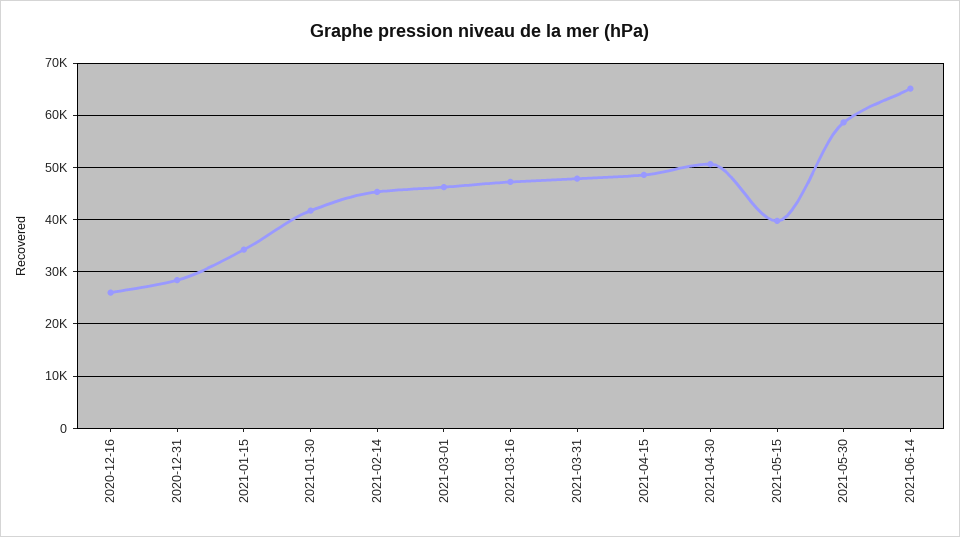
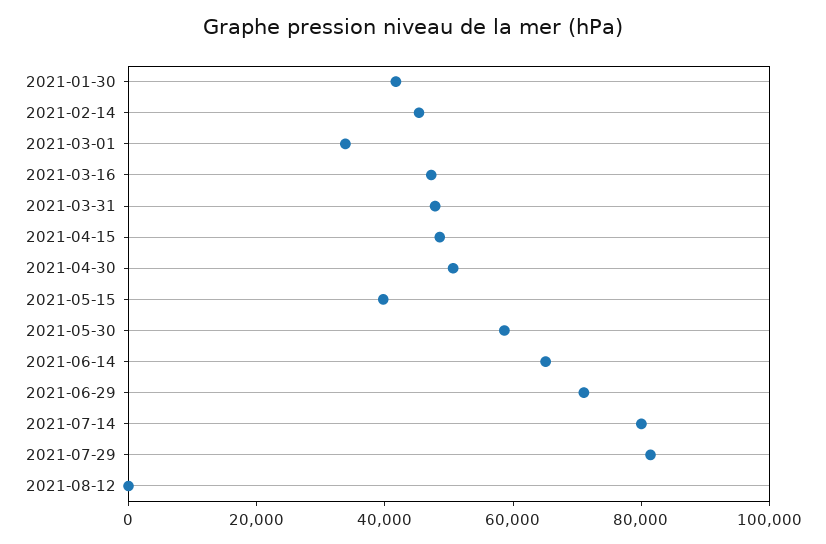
2020-12-16: 26000 -> none
2020-12-31: 28000 -> none
2021-01-15: 34000 -> none
2021-03-01: 46000 -> 35000
2021-06-29: none -> 70000
2021-07-14: none -> 80000
2021-07-29: none -> 80000
2021-08-12: none -> 0

